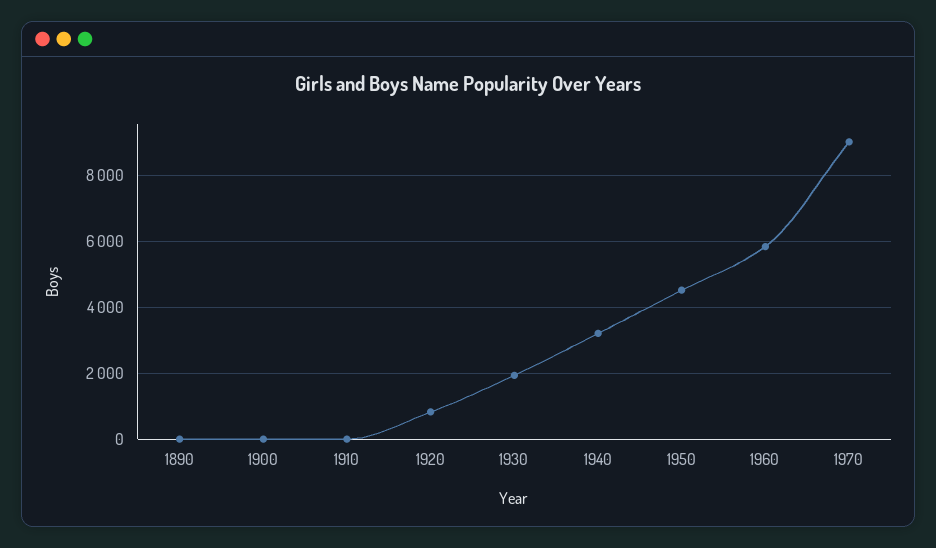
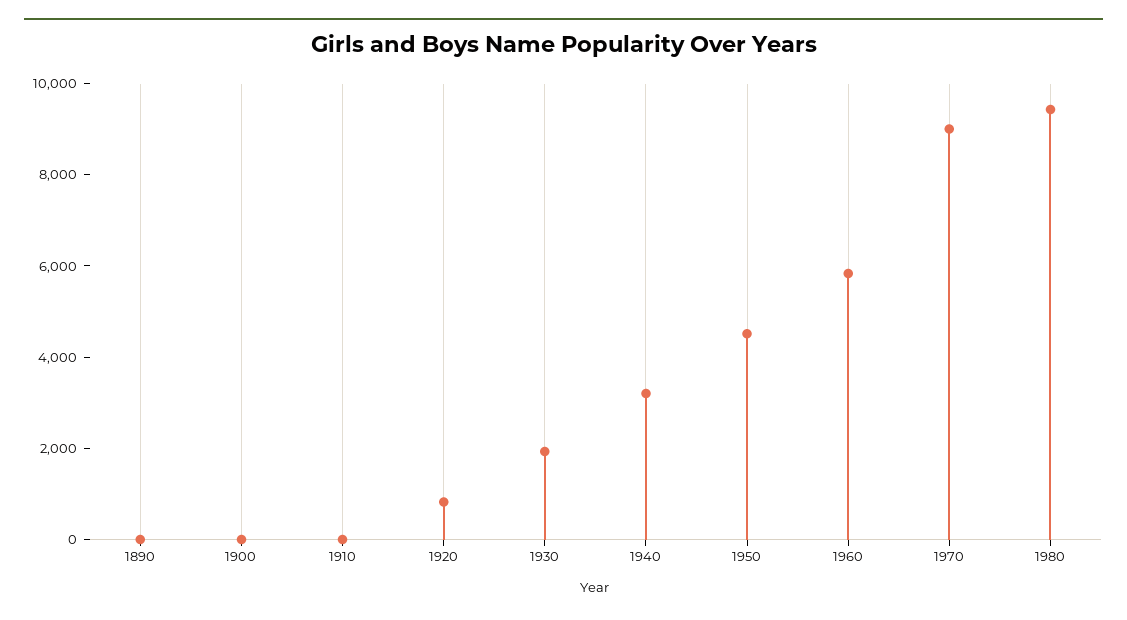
1980: none -> 9500

